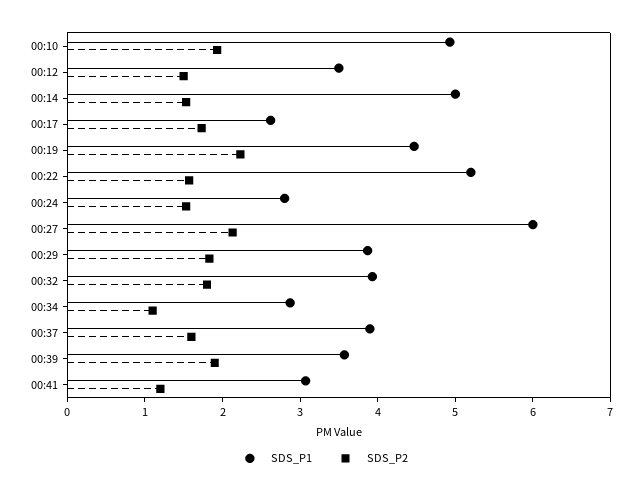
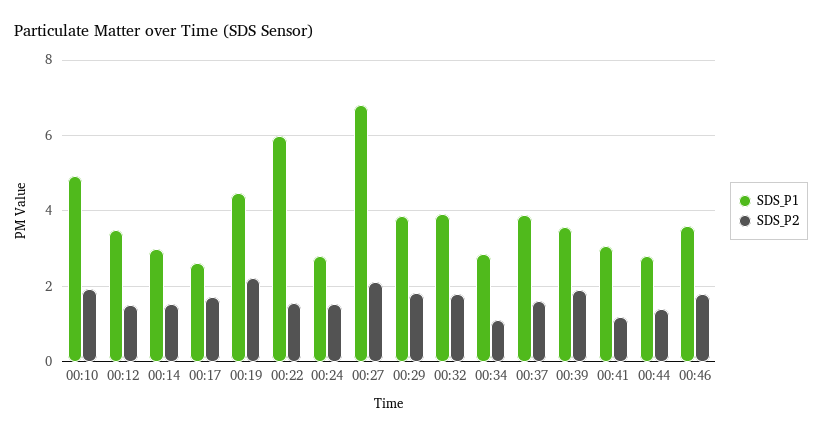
SDS_P1, 00:14: 5 -> 3
SDS_P1, 00:22: 5.2 -> 6
SDS_P1, 00:27: 6 -> 6.8
SDS_P1, 00:44: none -> 2.8
SDS_P2, 00:44: none -> 1.4
SDS_P1, 00:46: none -> 3.6
SDS_P2, 00:46: none -> 1.8

